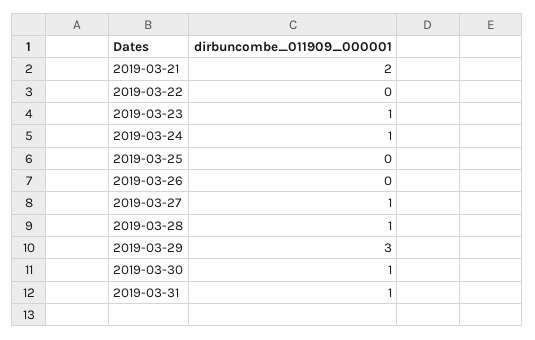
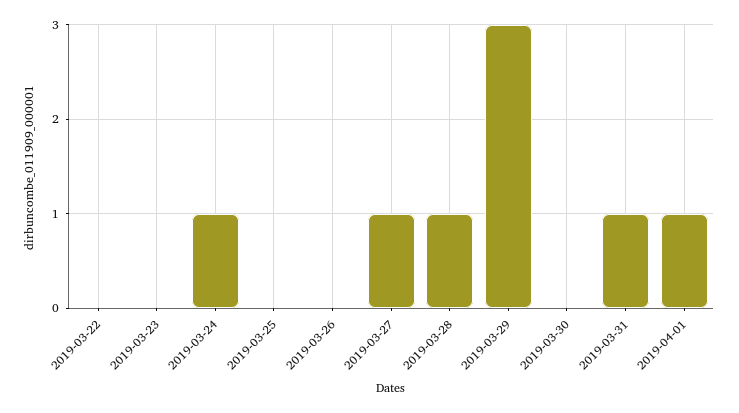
2019-03-21: 2 -> none
2019-03-23: 1 -> 0
2019-03-30: 1 -> 0
2019-04-01: none -> 1

